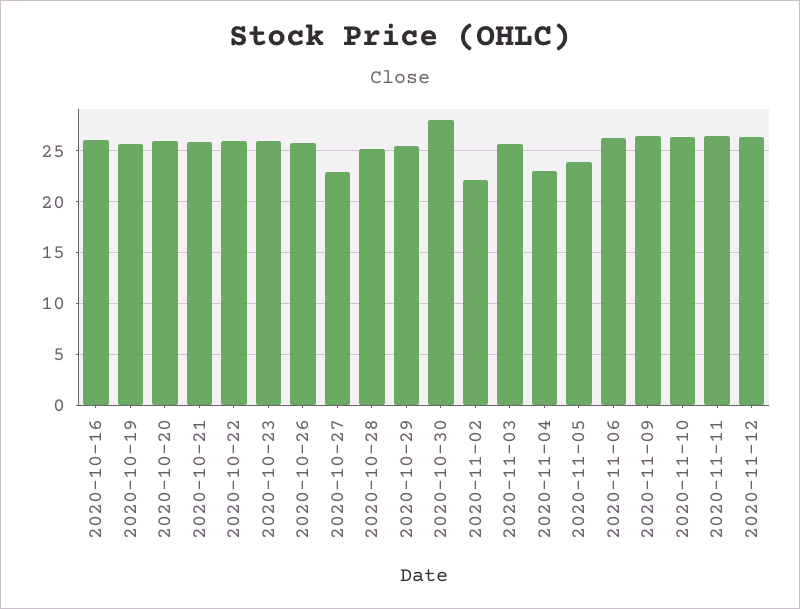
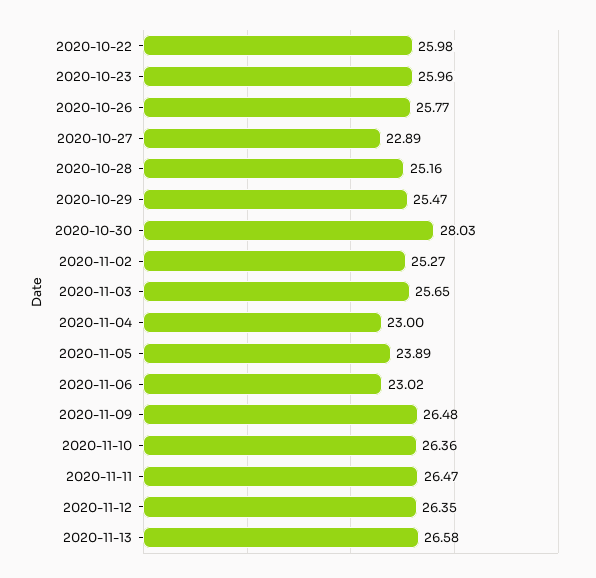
2020-10-16: 26 -> none
2020-10-19: 26 -> none
2020-10-20: 26 -> none
2020-10-21: 26 -> none
2020-11-02: 22 -> 25.27
2020-11-06: 26 -> 23.02
2020-11-13: none -> 26.58

